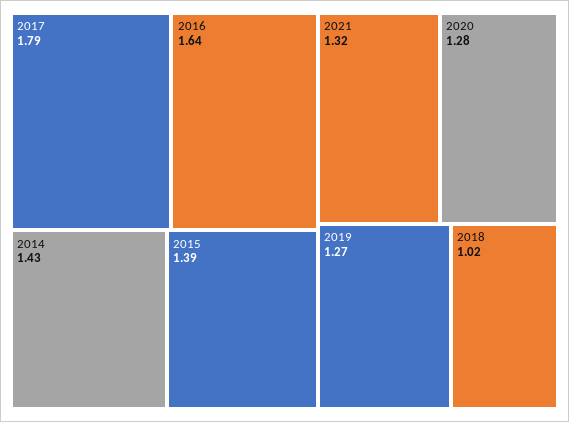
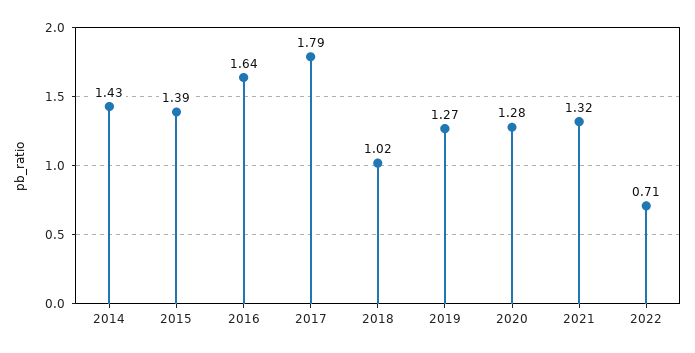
2022: none -> 0.71

